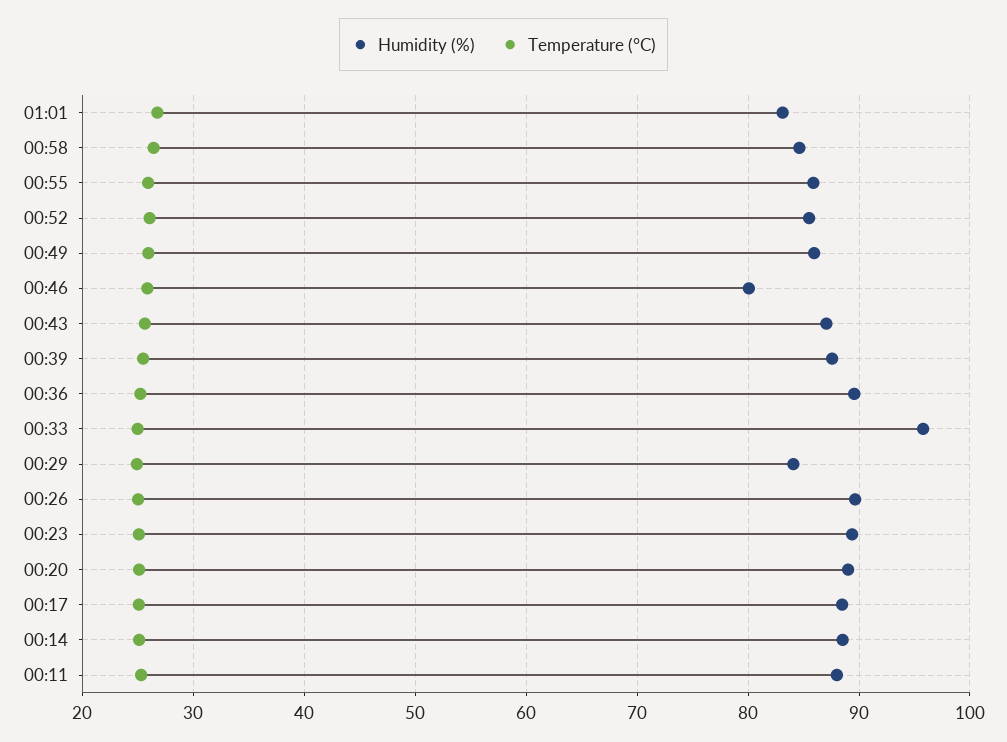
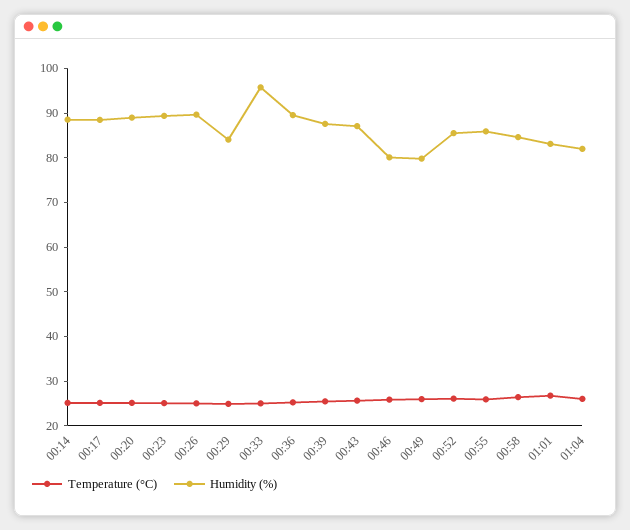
Humidity (%), 00:49: 86 -> 80
Humidity (%), 00:11: 88 -> none
Temperature (°C), 00:11: 25 -> none
Temperature (°C), 01:04: none -> 26
Humidity (%), 01:04: none -> 82

